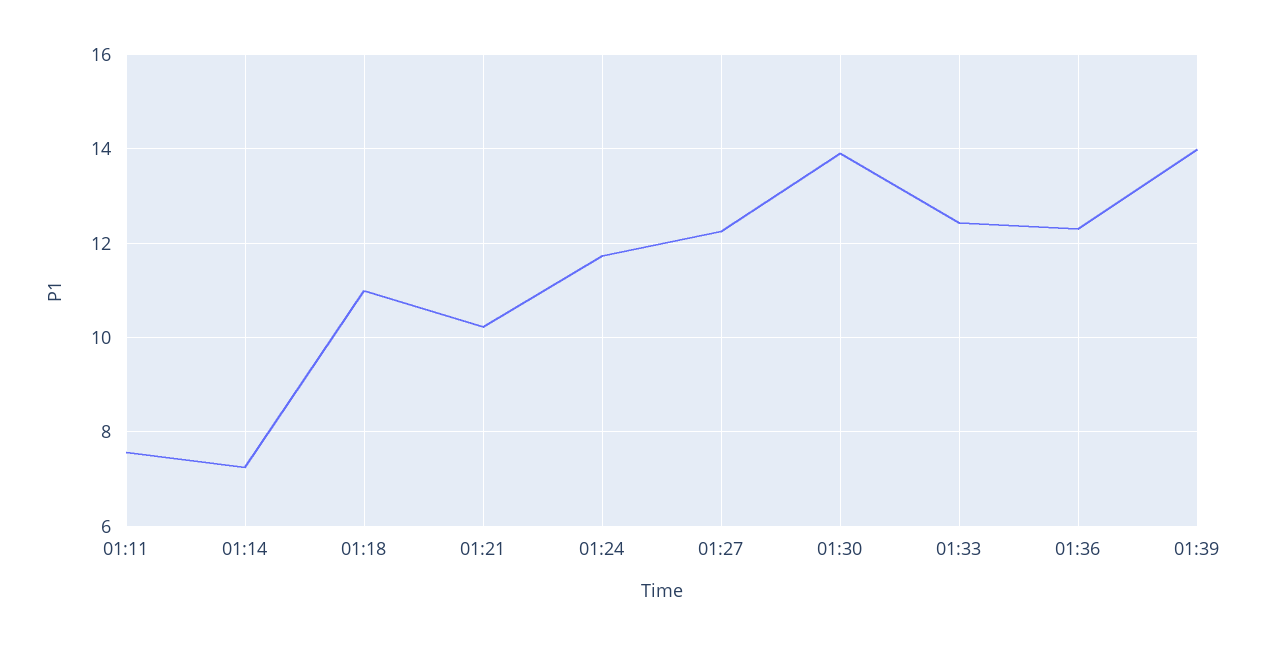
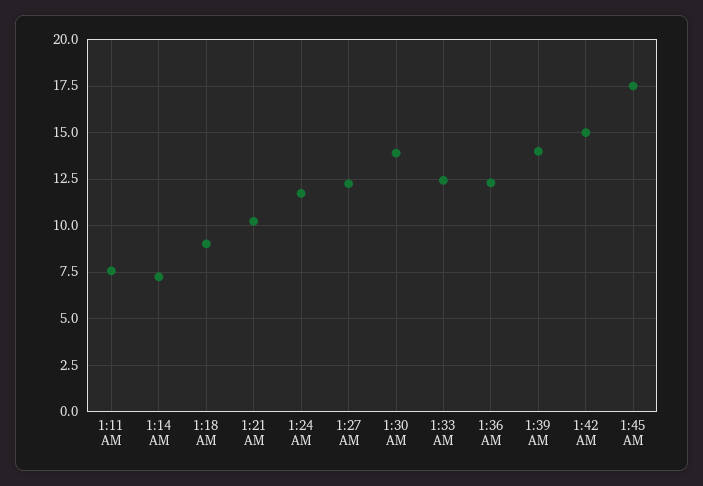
01:18: 11 -> 9
1:42 AM: none -> 15
1:45 AM: none -> 17.5

